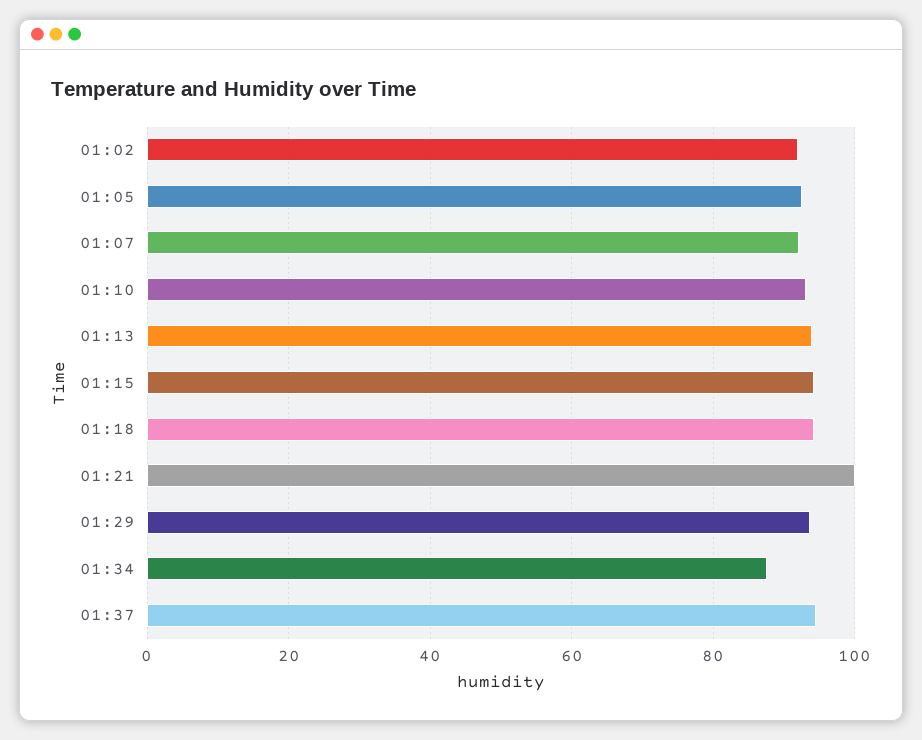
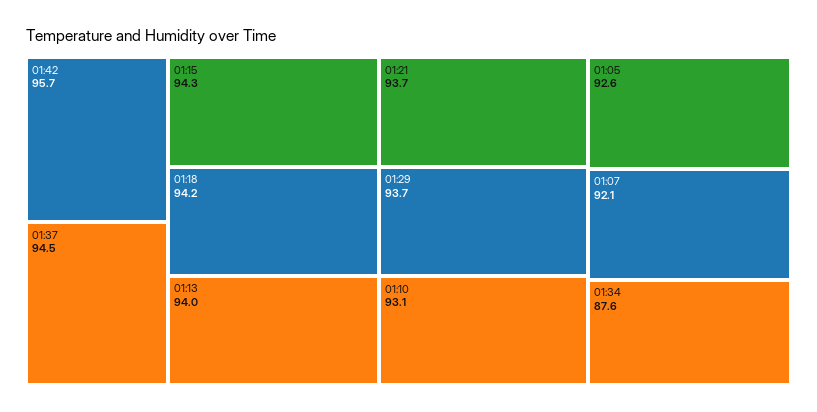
01:02: 92 -> none
01:21: 100 -> 93.7
01:42: none -> 95.7

